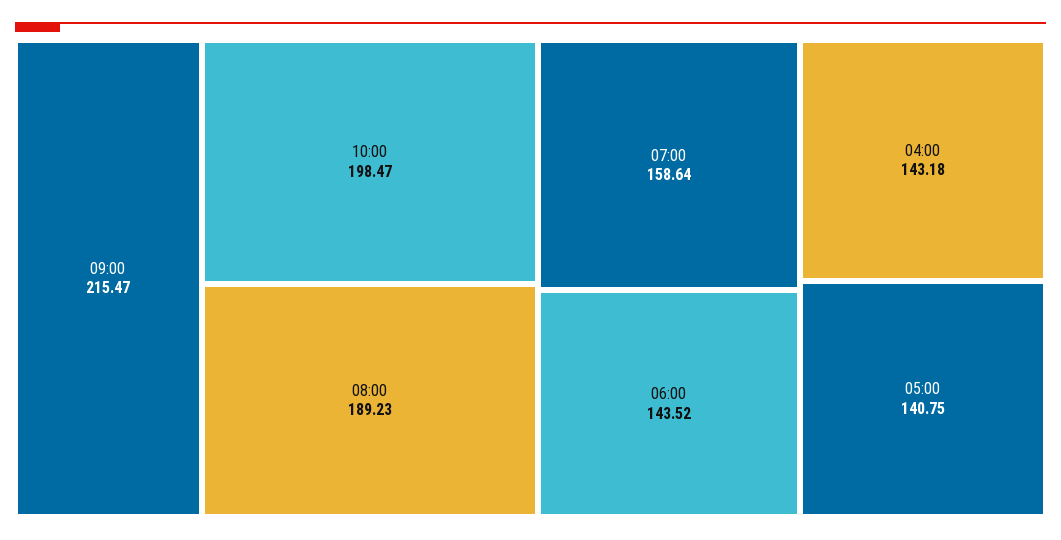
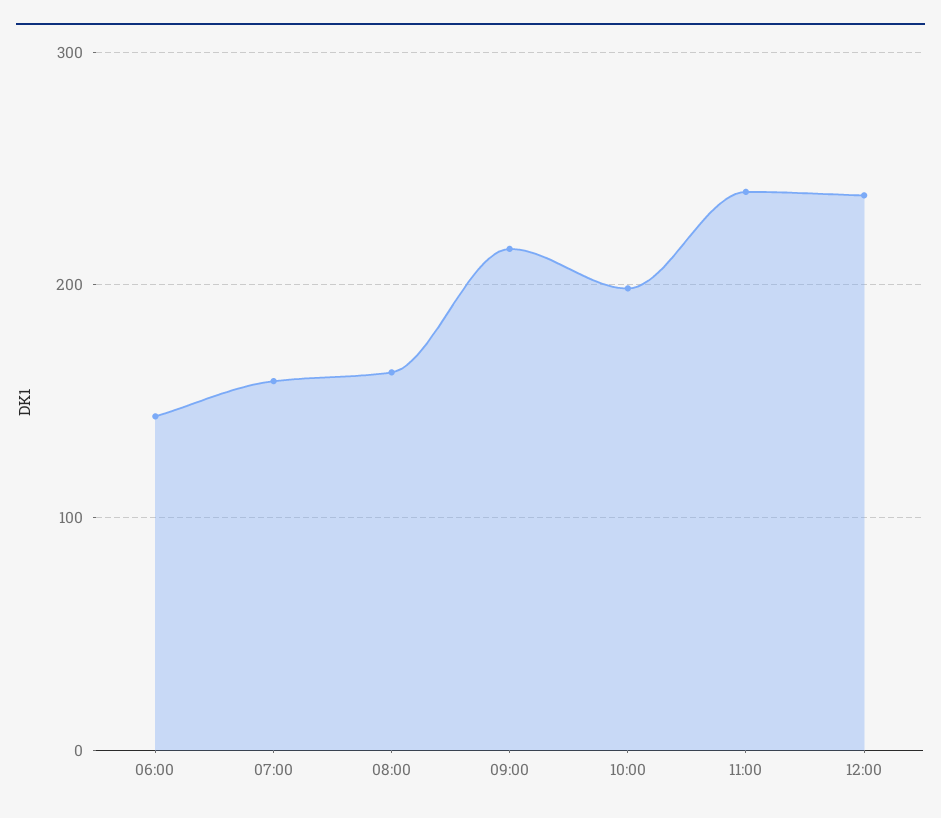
08:00: 189.23 -> 160
04:00: 143.18 -> none
05:00: 140.75 -> none
11:00: none -> 240
12:00: none -> 240

